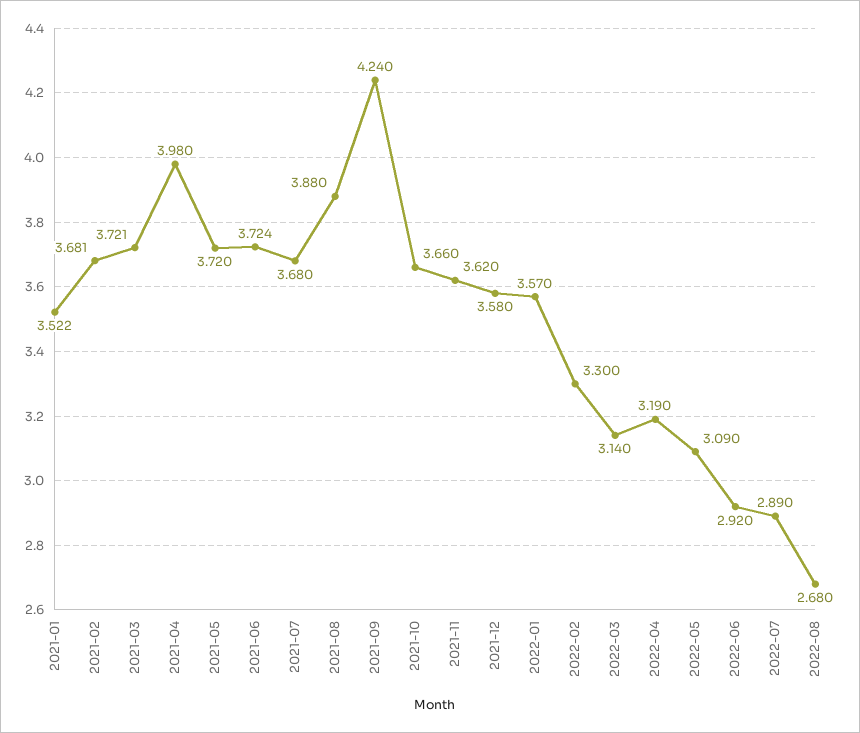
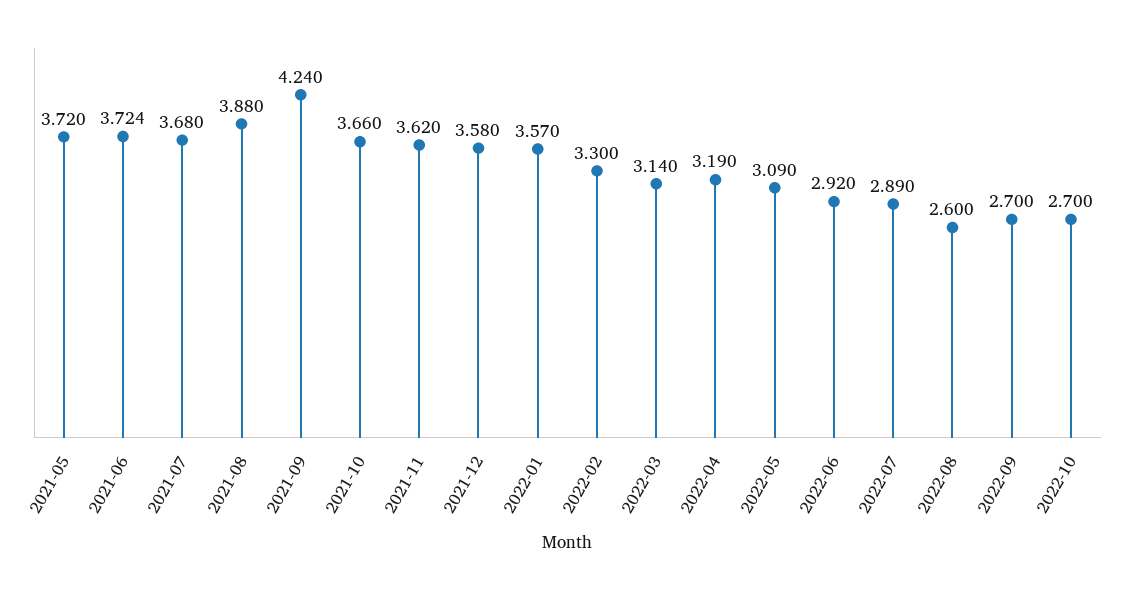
2021-01: 3.522 -> none
2021-02: 3.681 -> none
2021-03: 3.721 -> none
2021-04: 3.98 -> none
2022-08: 2.68 -> 2.6
2022-09: none -> 2.7
2022-10: none -> 2.7

